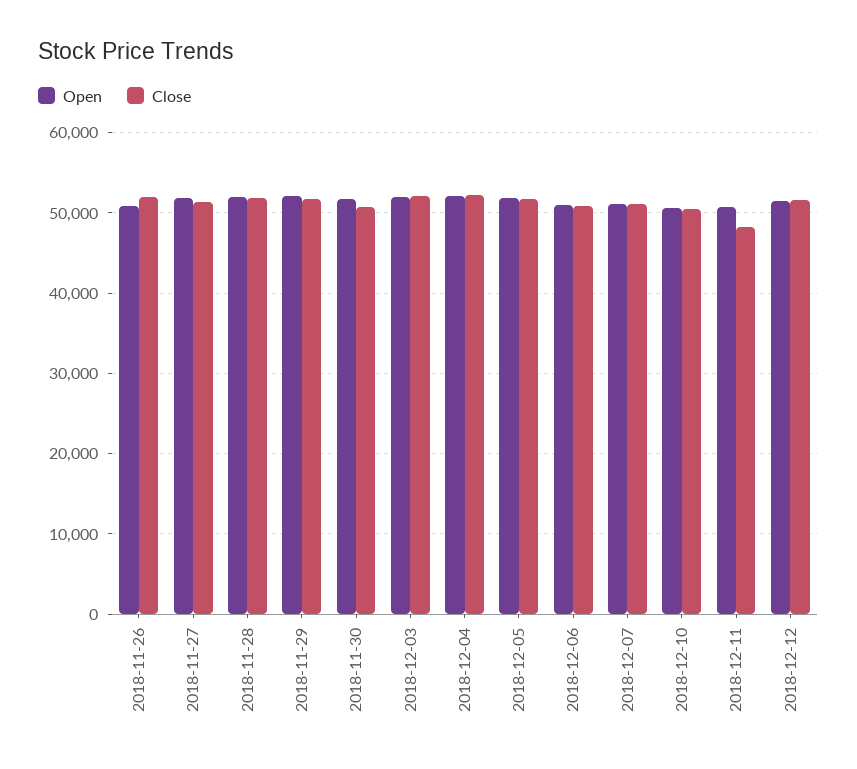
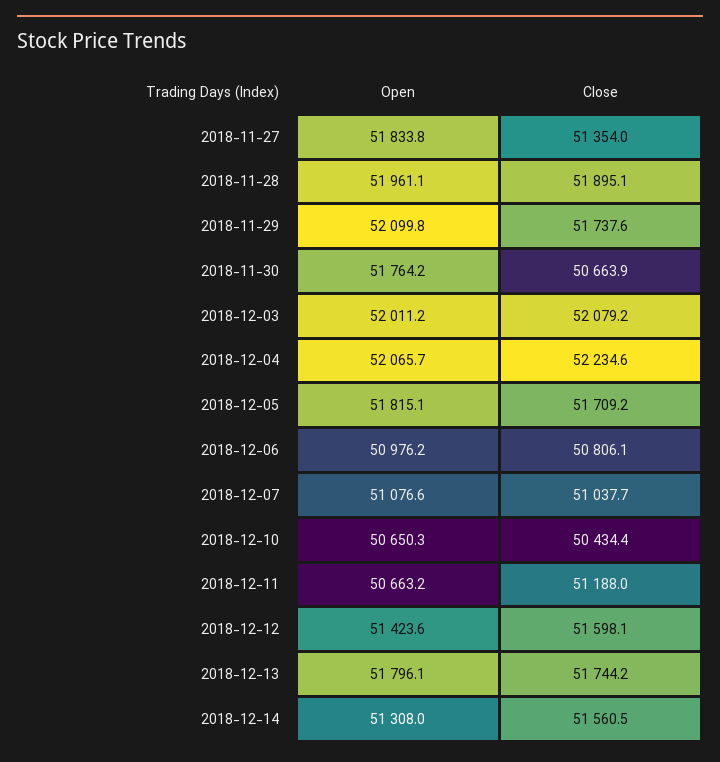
Open, 2018-11-26: 51000 -> none
Close, 2018-11-26: 52000 -> none
Close, 2018-12-11: 48000 -> 51188
Open, 2018-12-13: none -> 51796.1
Close, 2018-12-13: none -> 51744.2
Open, 2018-12-14: none -> 51308
Close, 2018-12-14: none -> 51560.5

